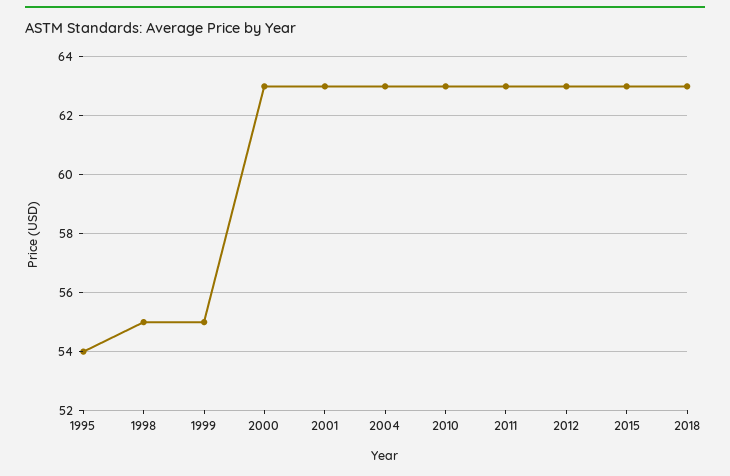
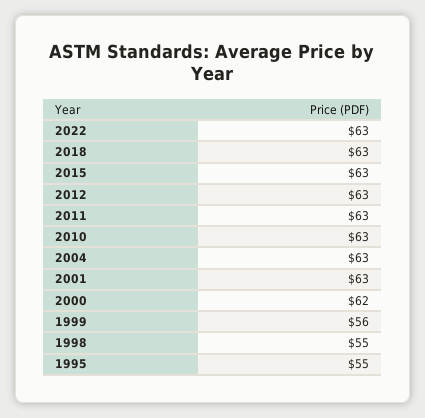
1995: 54 -> 55
1999: 55 -> 56
2000: 63 -> 62
2022: none -> 63

